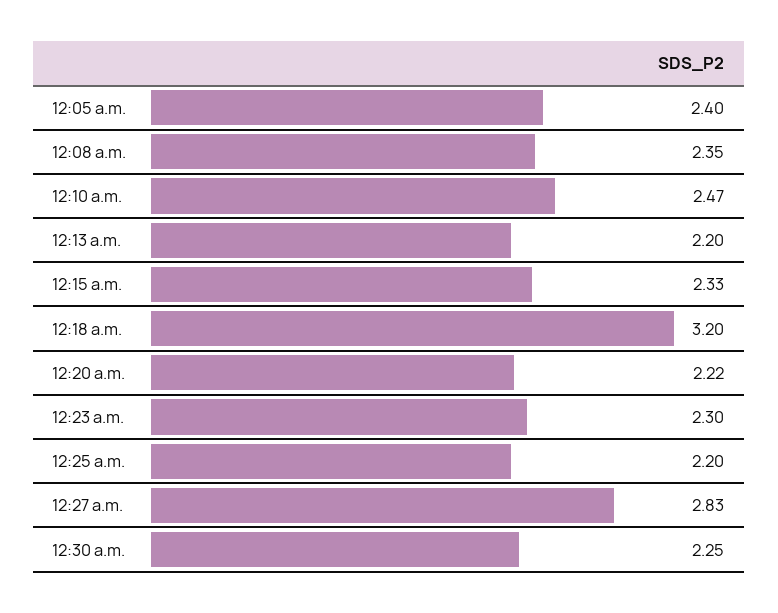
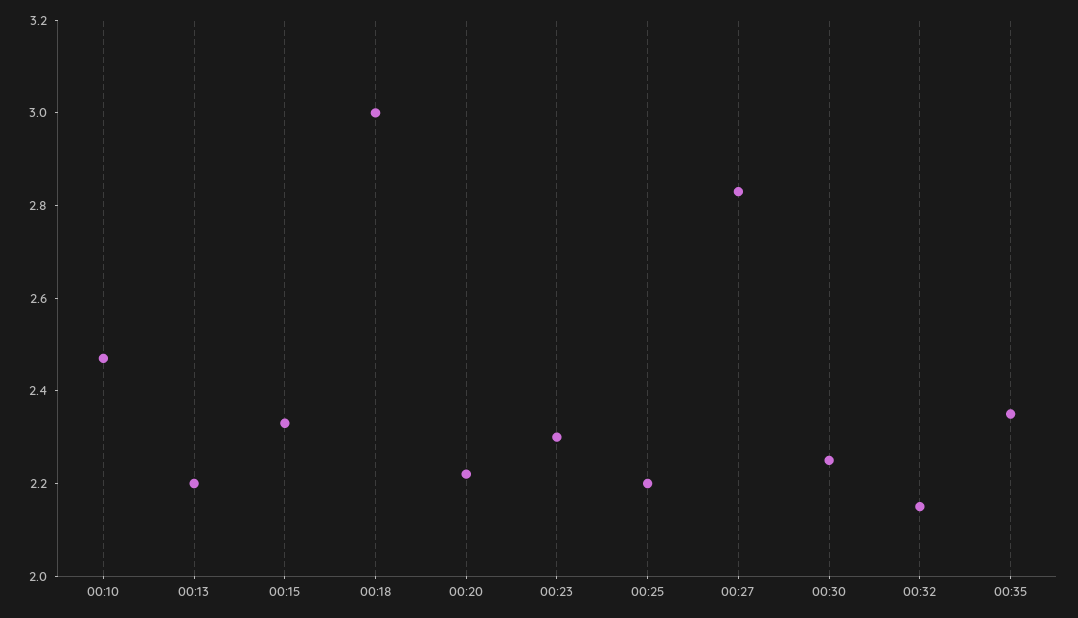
12:05 a.m.: 2.4 -> none
12:08 a.m.: 2.35 -> none
12:18 a.m.: 3.2 -> 3
00:32: none -> 2.15
00:35: none -> 2.35

